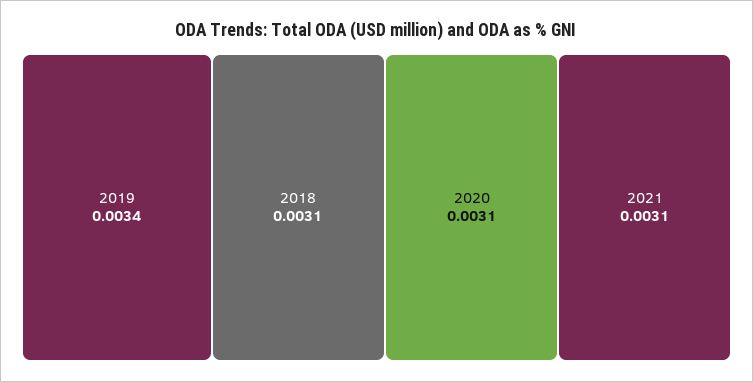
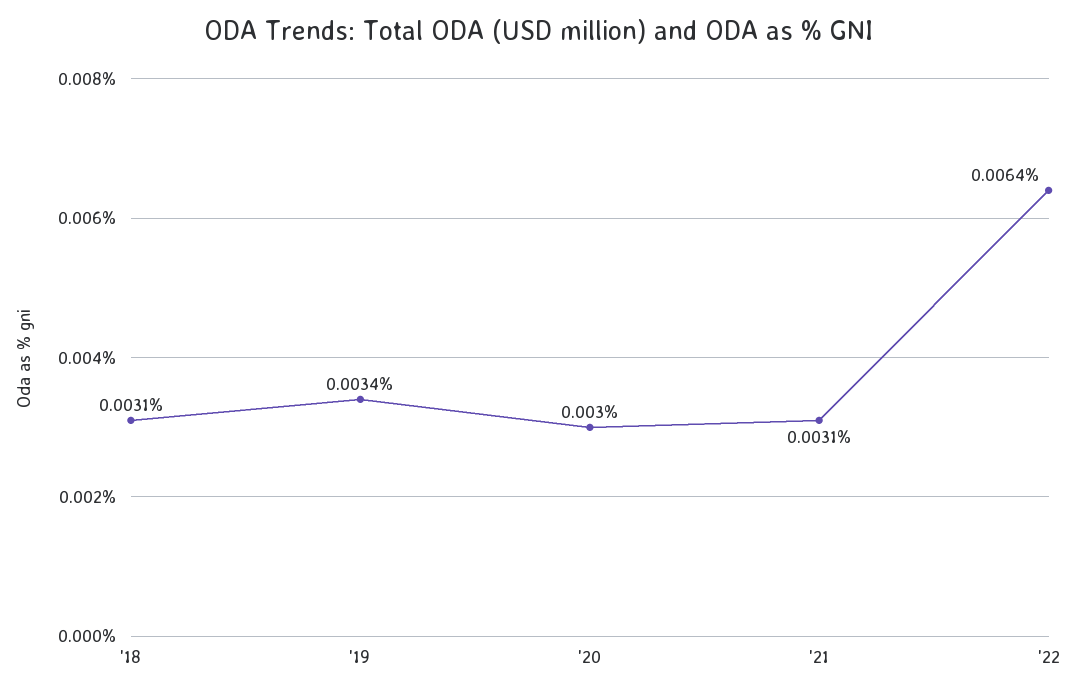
2020: 0.0031 -> 0.003
'22: none -> 0.0064

